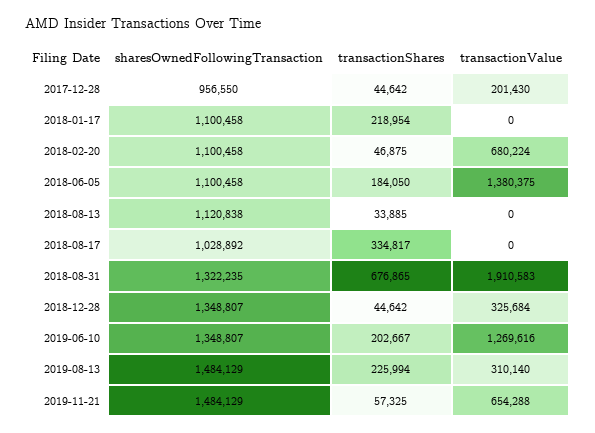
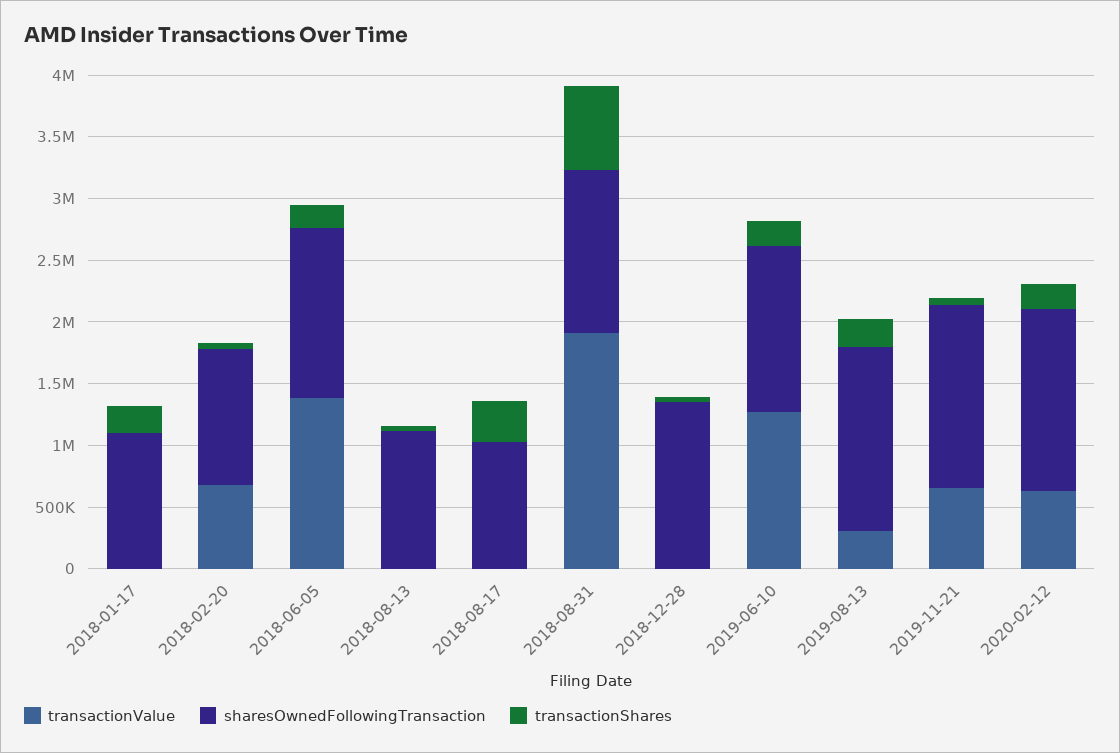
sharesOwnedFollowingTransaction, 2017-12-28: 956550 -> none
transactionShares, 2017-12-28: 44642 -> none
transactionValue, 2017-12-28: 201430 -> none
sharesOwnedFollowingTransaction, 2018-06-05: 1100458 -> 1400000
transactionValue, 2018-12-28: 325684 -> 0
transactionValue, 2020-02-12: none -> 600000
sharesOwnedFollowingTransaction, 2020-02-12: none -> 1500000
transactionShares, 2020-02-12: none -> 200000

